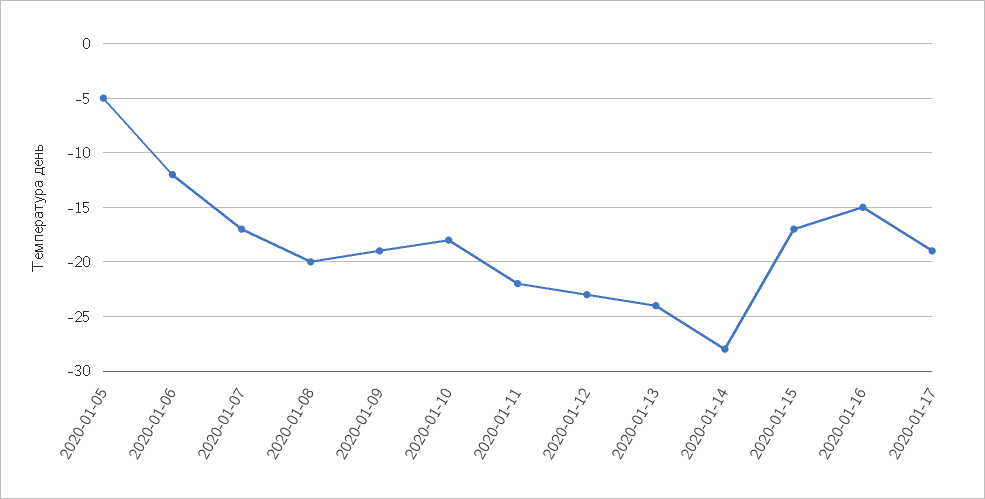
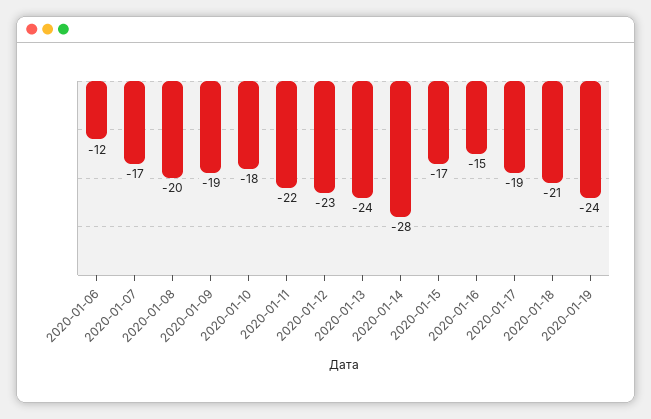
2020-01-05: -5 -> none
2020-01-18: none -> -21
2020-01-19: none -> -24

